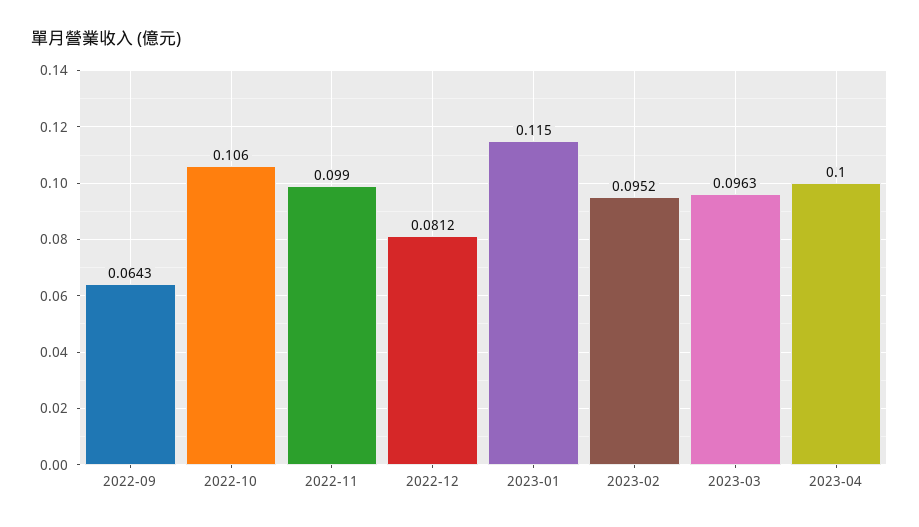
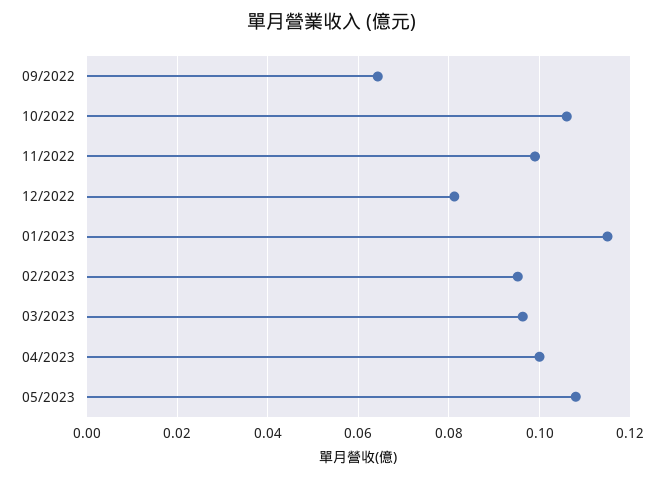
05/2023: none -> 0.108

